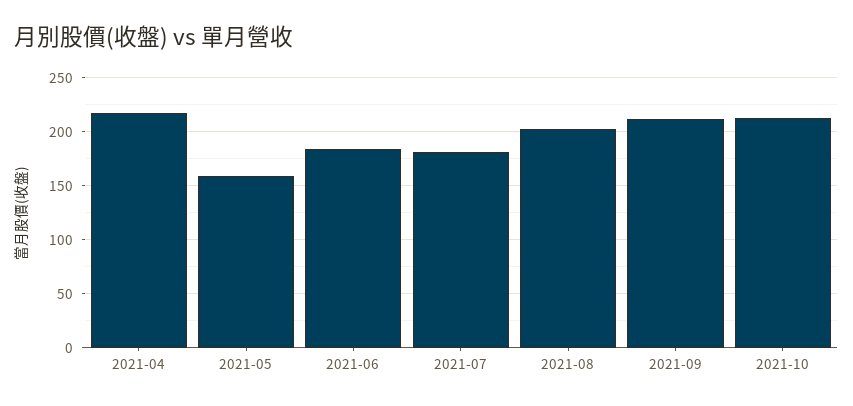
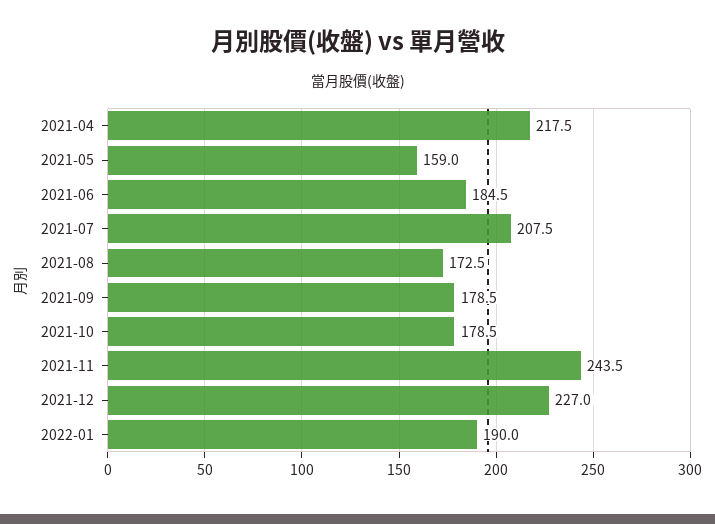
2021-07: 180 -> 207.5
2021-08: 200 -> 172.5
2021-09: 210 -> 178.5
2021-10: 210 -> 178.5
2021-11: none -> 243.5
2021-12: none -> 227
2022-01: none -> 190

